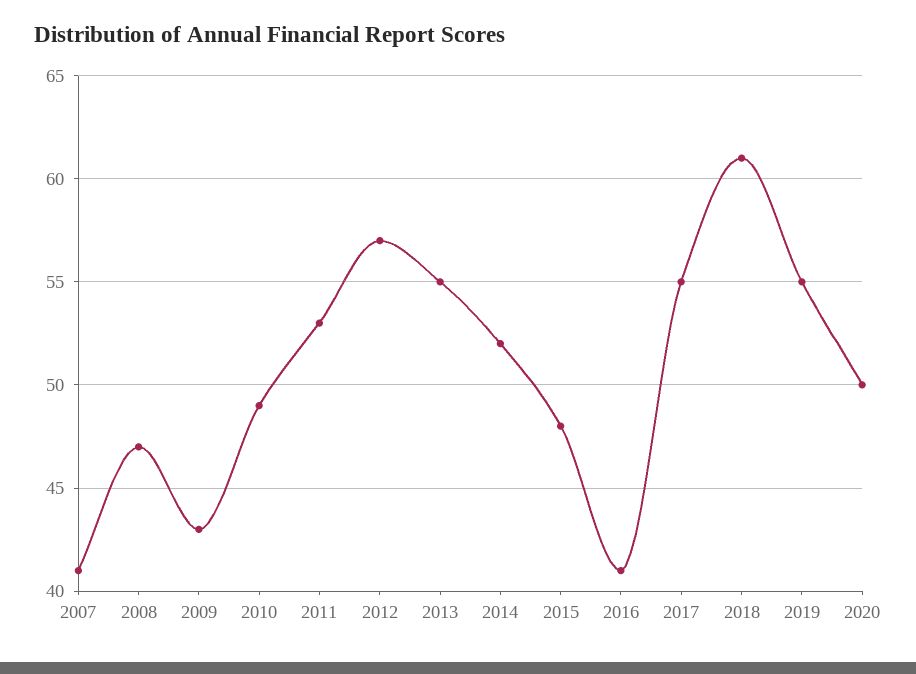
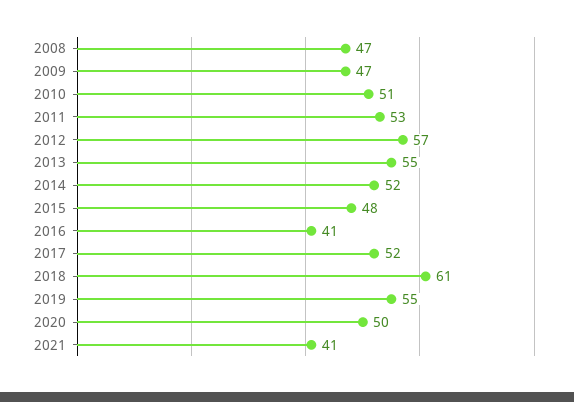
2007: 41 -> none
2009: 43 -> 47
2010: 49 -> 51
2017: 55 -> 52
2021: none -> 41

